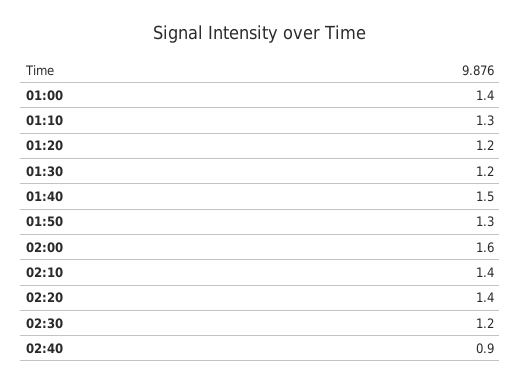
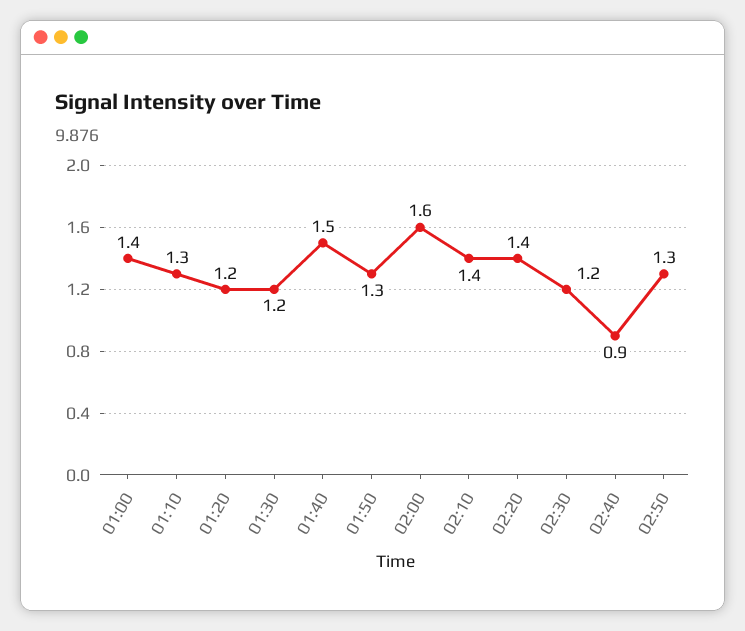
02:50: none -> 1.3

